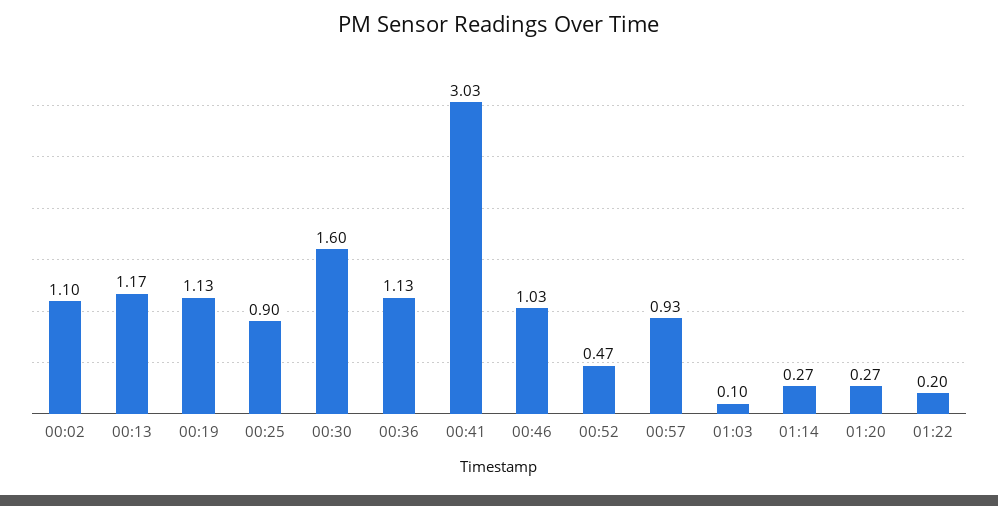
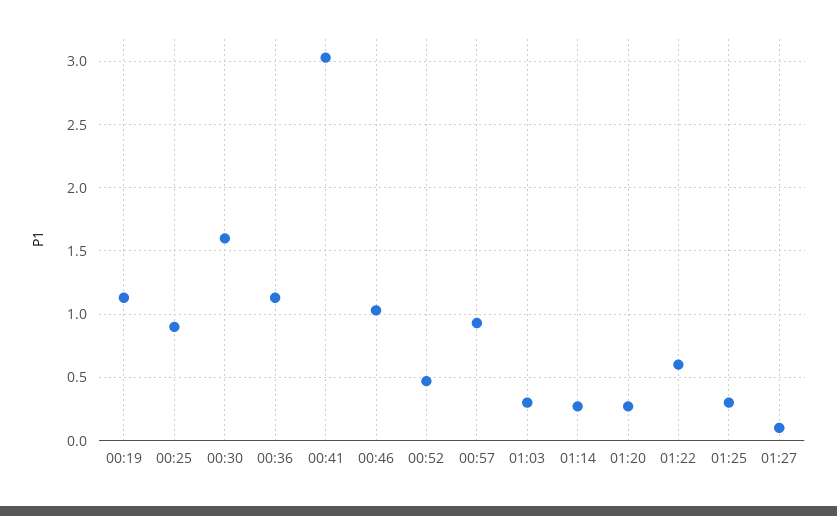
00:02: 1.1 -> none
00:13: 1.17 -> none
01:03: 0.1 -> 0.3
01:22: 0.2 -> 0.6
01:25: none -> 0.3
01:27: none -> 0.1

